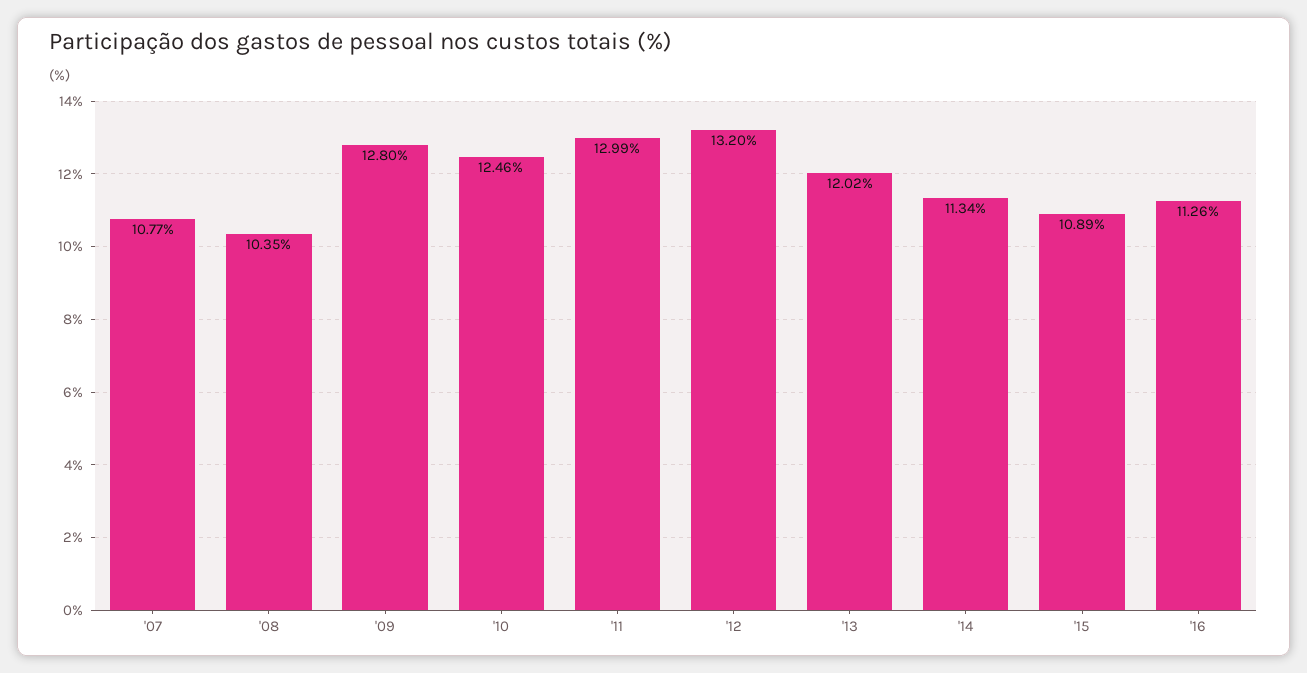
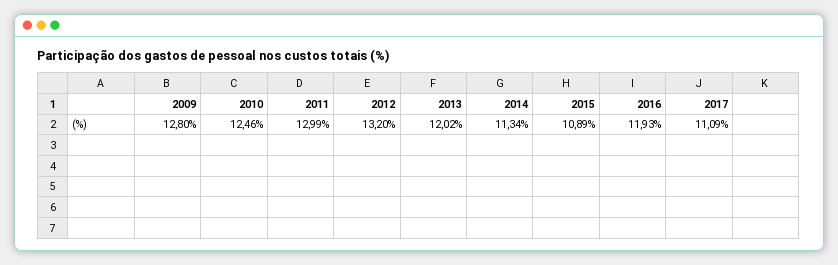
'07: 10.77 -> none
'08: 10.35 -> none
'16: 11.26 -> 11.93
2017: none -> 11.09

